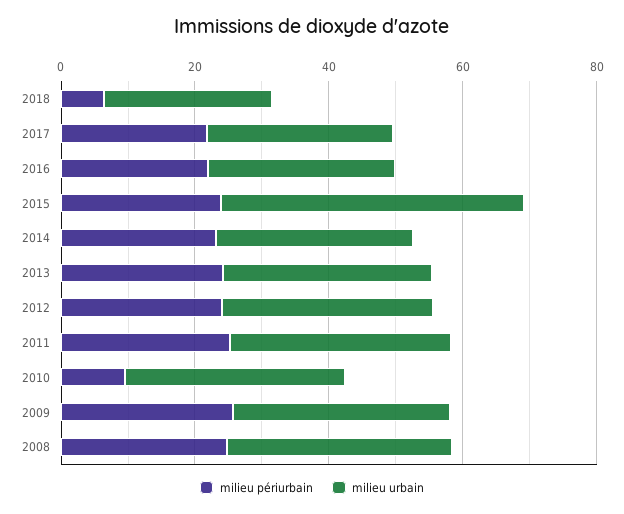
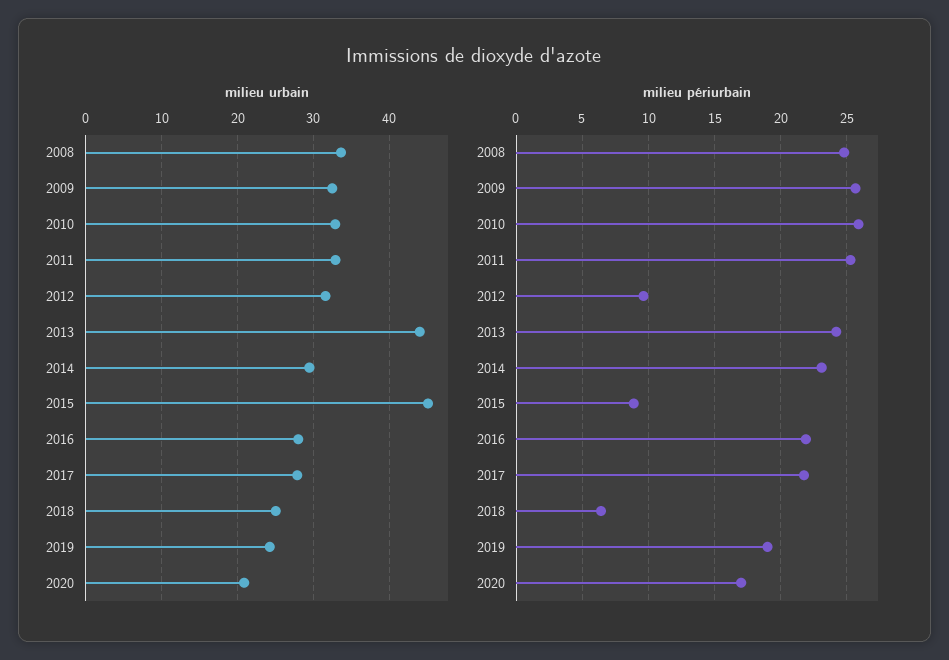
milieu périurbain, 2015: 25 -> 9
milieu urbain, 2013: 30 -> 44
milieu périurbain, 2012: 25 -> 9.5
milieu périurbain, 2010: 10 -> 26
milieu urbain, 2019: none -> 24
milieu urbain, 2020: none -> 21
milieu périurbain, 2019: none -> 19
milieu périurbain, 2020: none -> 17

